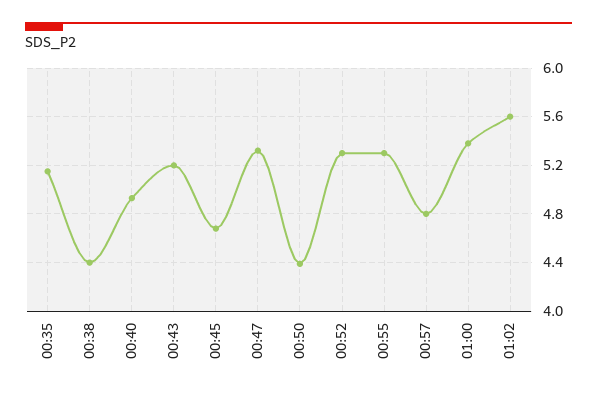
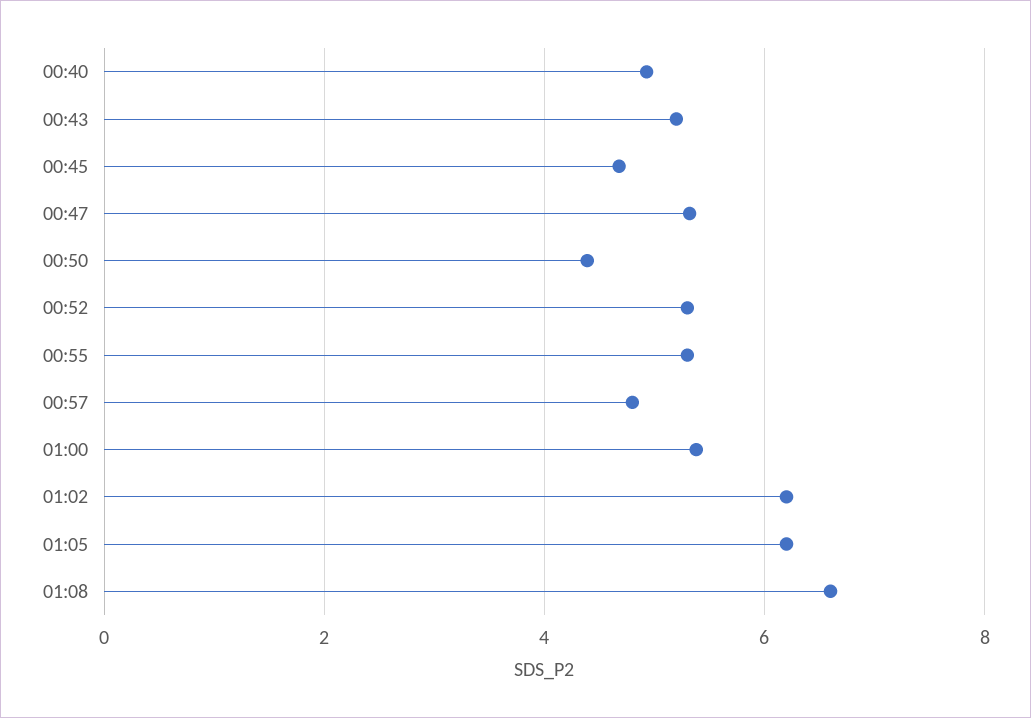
00:35: 5.15 -> none
00:38: 4.4 -> none
01:02: 5.6 -> 6.2
01:05: none -> 6.2
01:08: none -> 6.6

